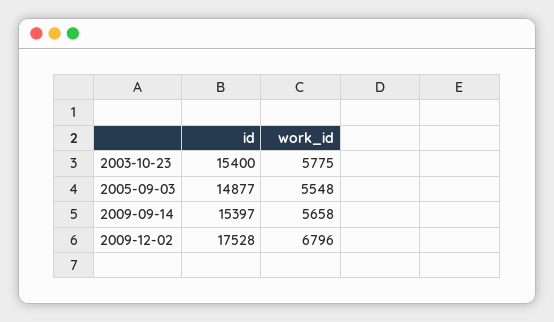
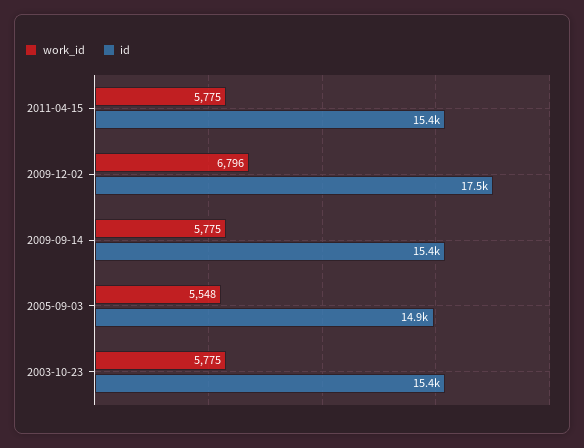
work_id, 2009-09-14: 5658 -> 5775
work_id, 2011-04-15: none -> 5775
id, 2011-04-15: none -> 15400

